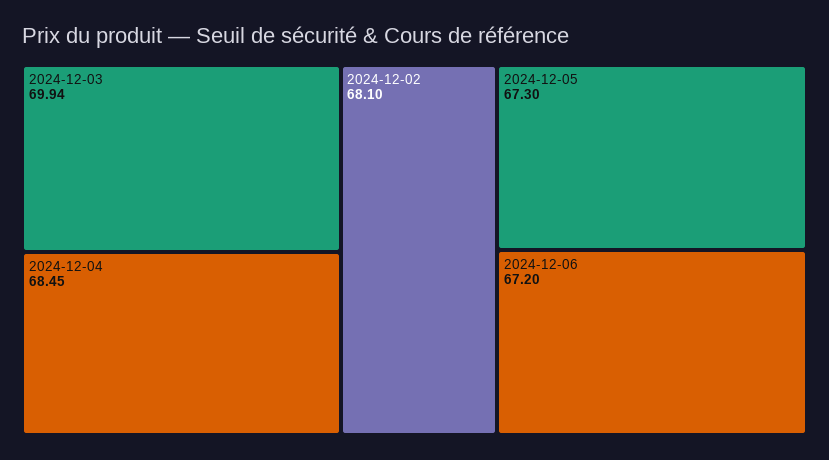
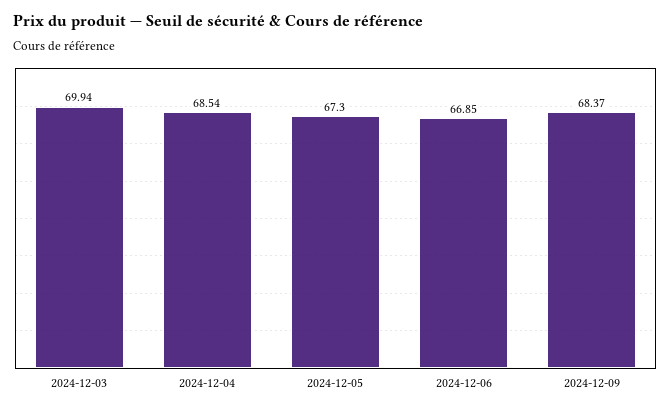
2024-12-04: 68.45 -> 68.54
2024-12-02: 68.1 -> none
2024-12-06: 67.2 -> 66.85
2024-12-09: none -> 68.37

